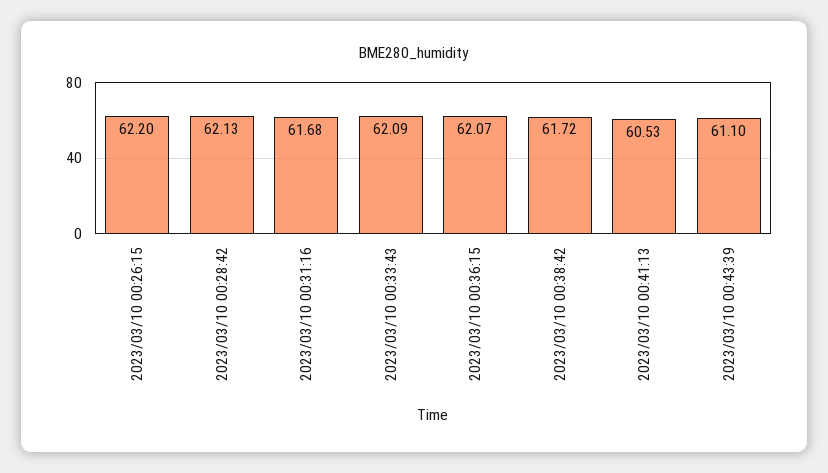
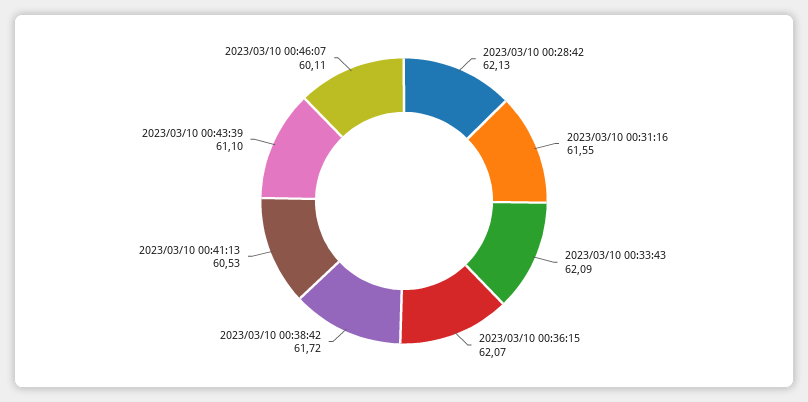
2023/03/10 00:26:15: 62.2 -> none
2023/03/10 00:31:16: 61.68 -> 61.55
2023/03/10 00:46:07: none -> 60.11

